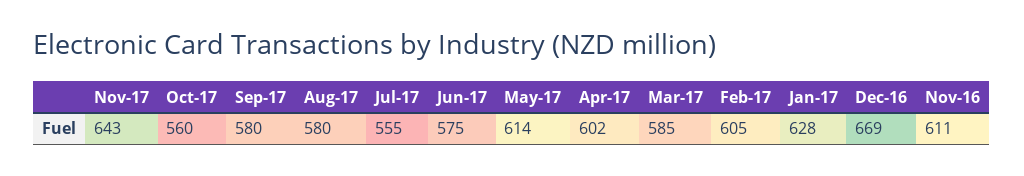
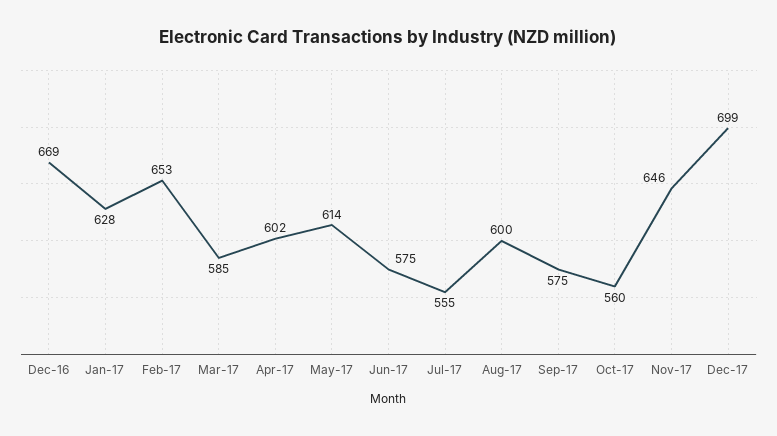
Nov-17: 643 -> 646
Sep-17: 580 -> 575
Aug-17: 580 -> 600
Feb-17: 605 -> 653
Nov-16: 611 -> none
Dec-17: none -> 699

